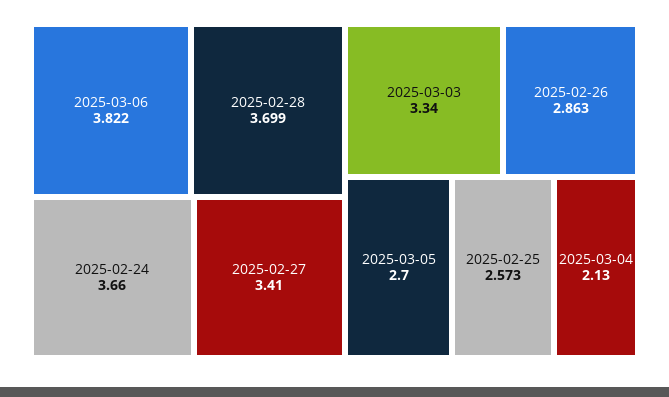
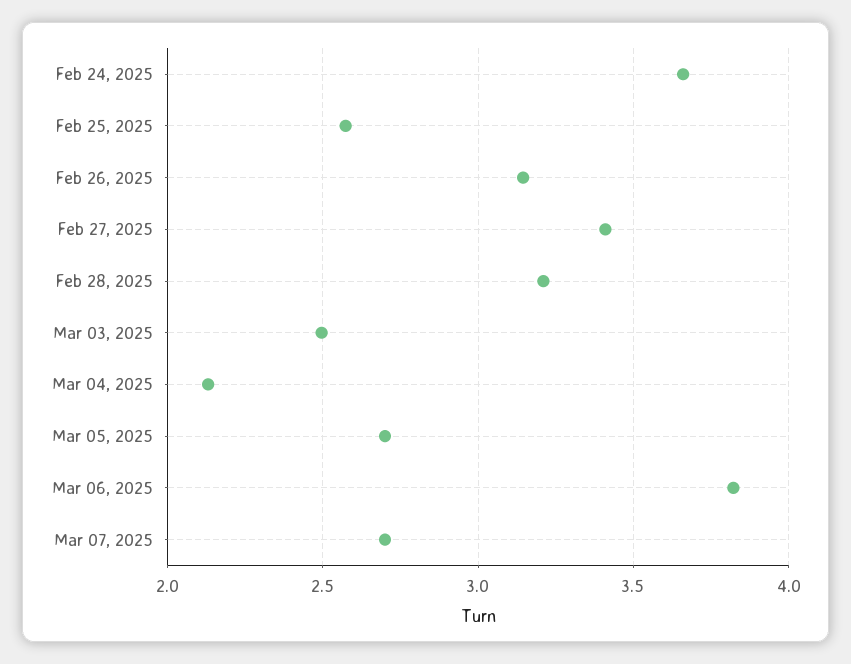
2025-02-28: 3.699 -> 3.2
2025-03-03: 3.34 -> 2.5
2025-02-26: 2.863 -> 3.15
Mar 07, 2025: none -> 2.7

